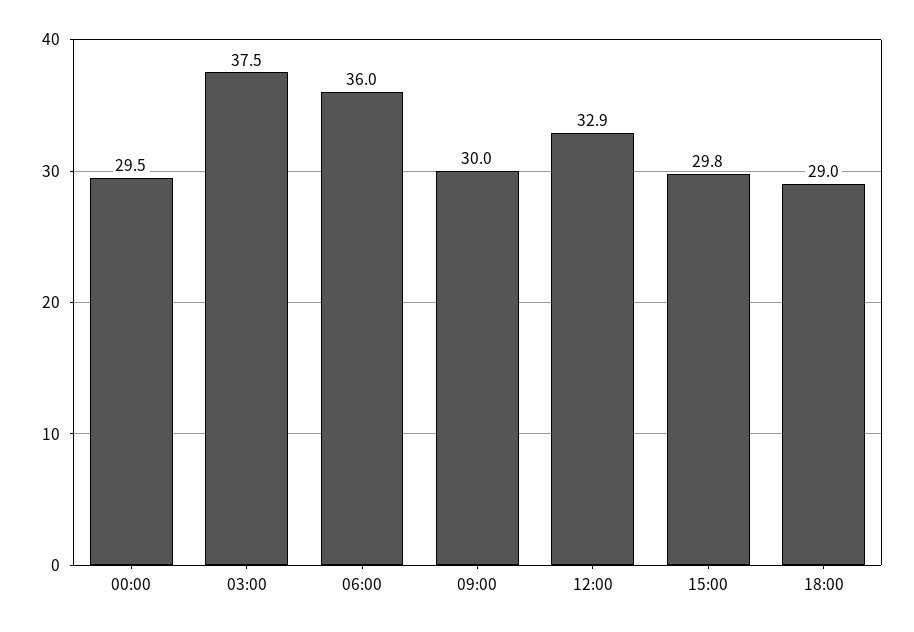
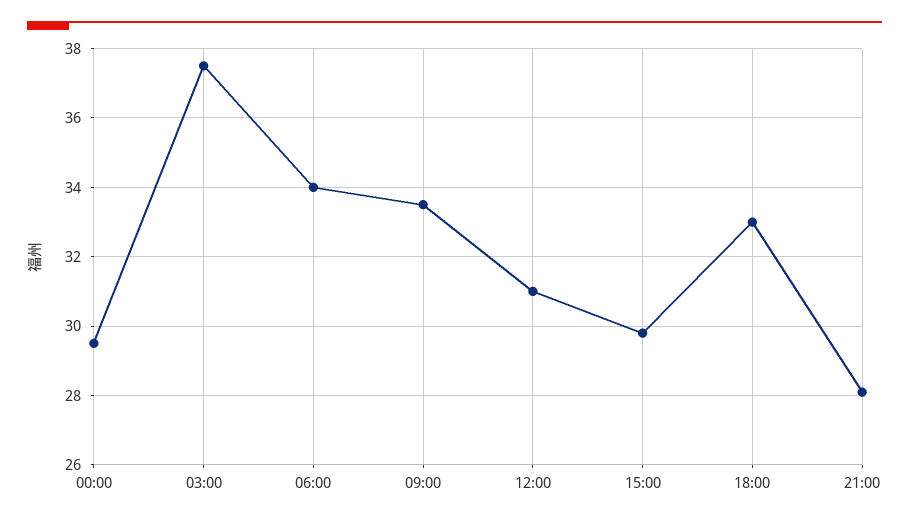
06:00: 36 -> 34
09:00: 30 -> 33.5
12:00: 32.9 -> 31
18:00: 29 -> 33
21:00: none -> 28

